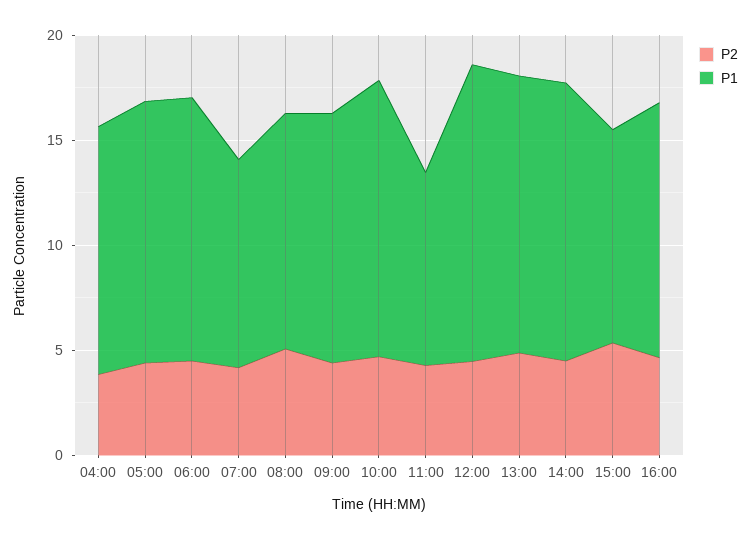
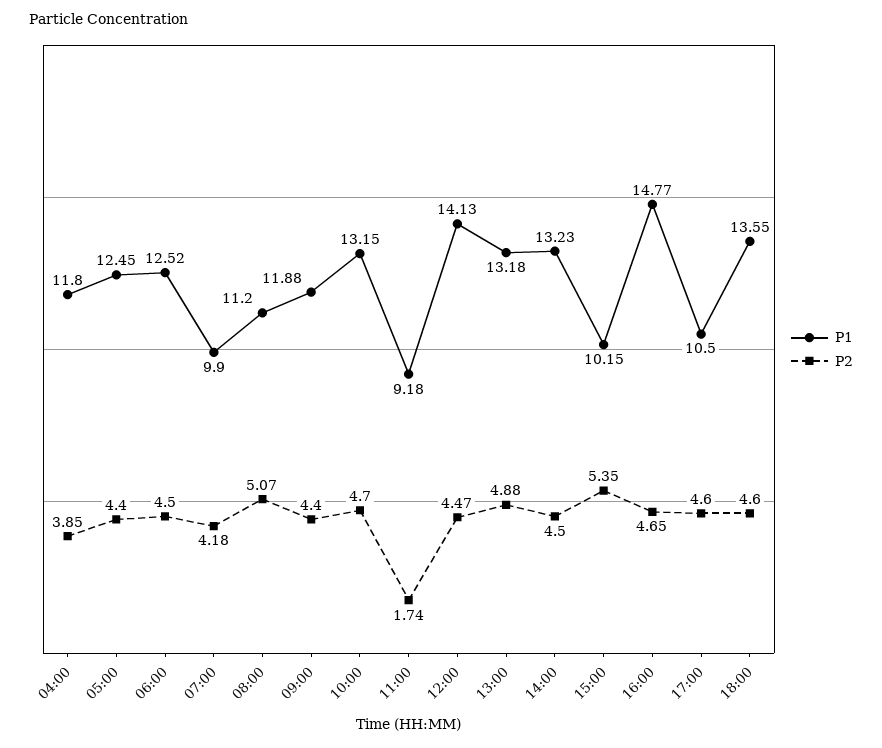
P2, 11:00: 4 -> 1.74
P1, 16:00: 12 -> 14.77
P1, 17:00: none -> 10.5
P2, 17:00: none -> 4.6
P1, 18:00: none -> 13.55
P2, 18:00: none -> 4.6

